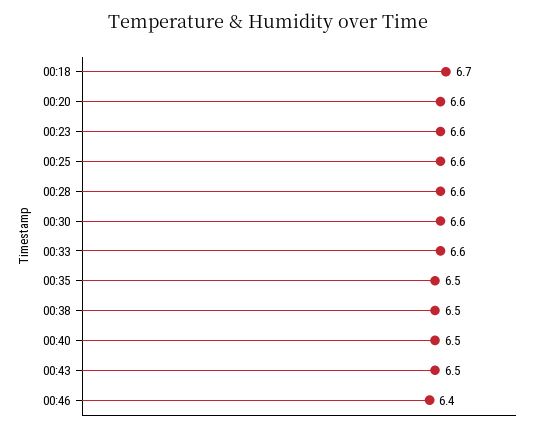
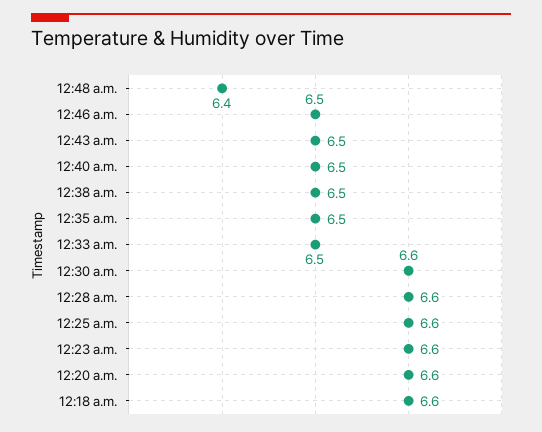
00:18: 6.7 -> 6.6
00:33: 6.6 -> 6.5
00:46: 6.4 -> 6.5
12:48 a.m.: none -> 6.4

